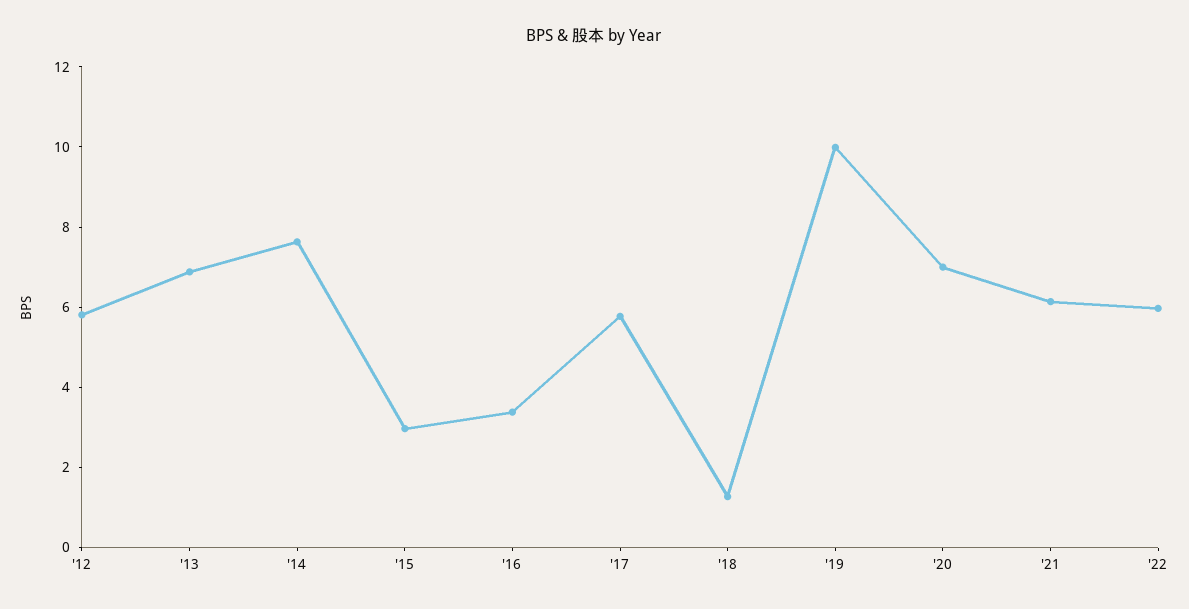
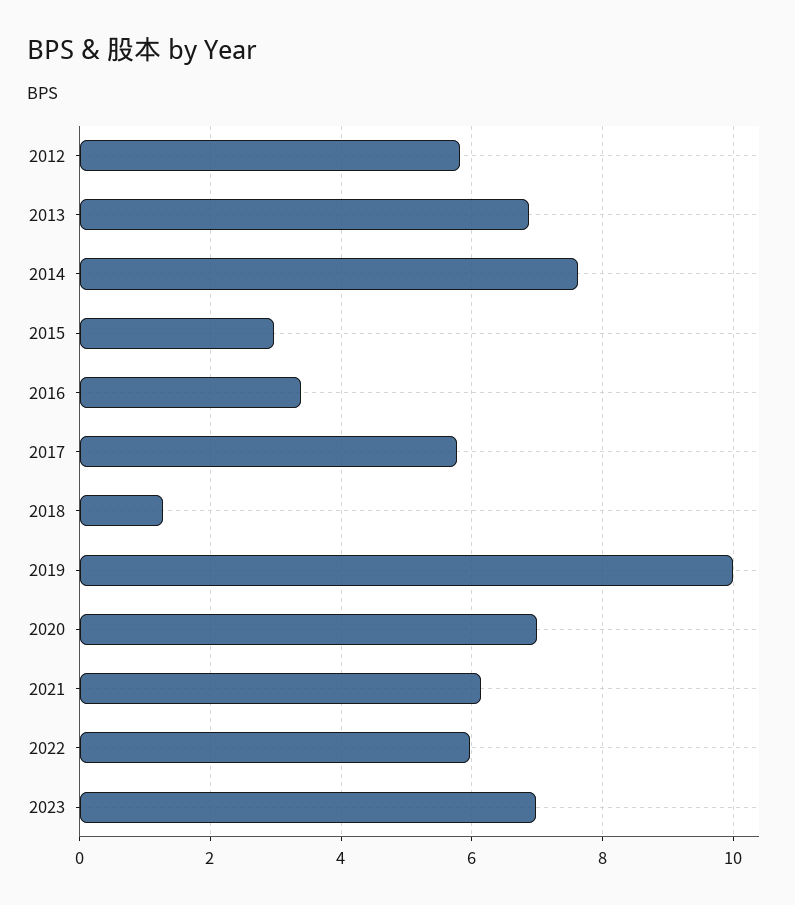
2023: none -> 7

